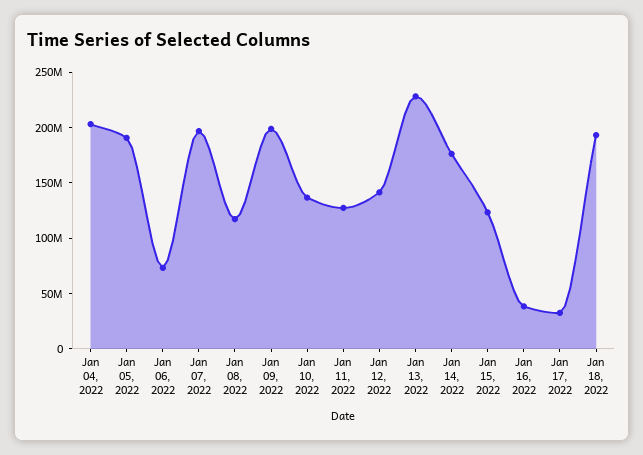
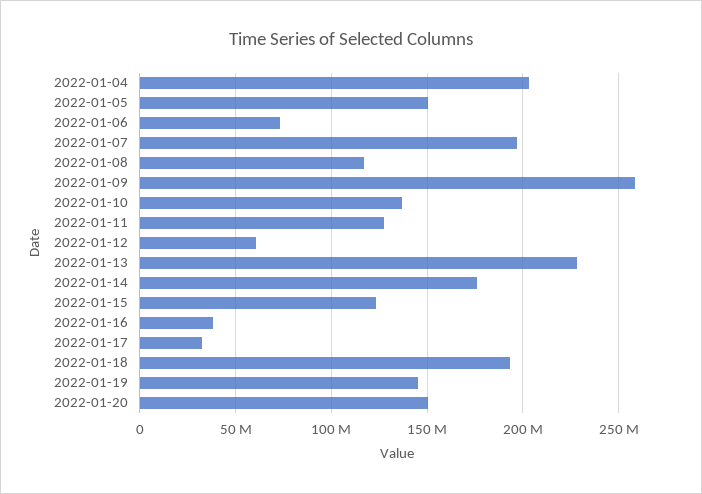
Jan 05, 2022: 190000000 -> 150000000
Jan 09, 2022: 200000000 -> 260000000
Jan 12, 2022: 140000000 -> 60000000
2022-01-19: none -> 145000000
2022-01-20: none -> 150000000

